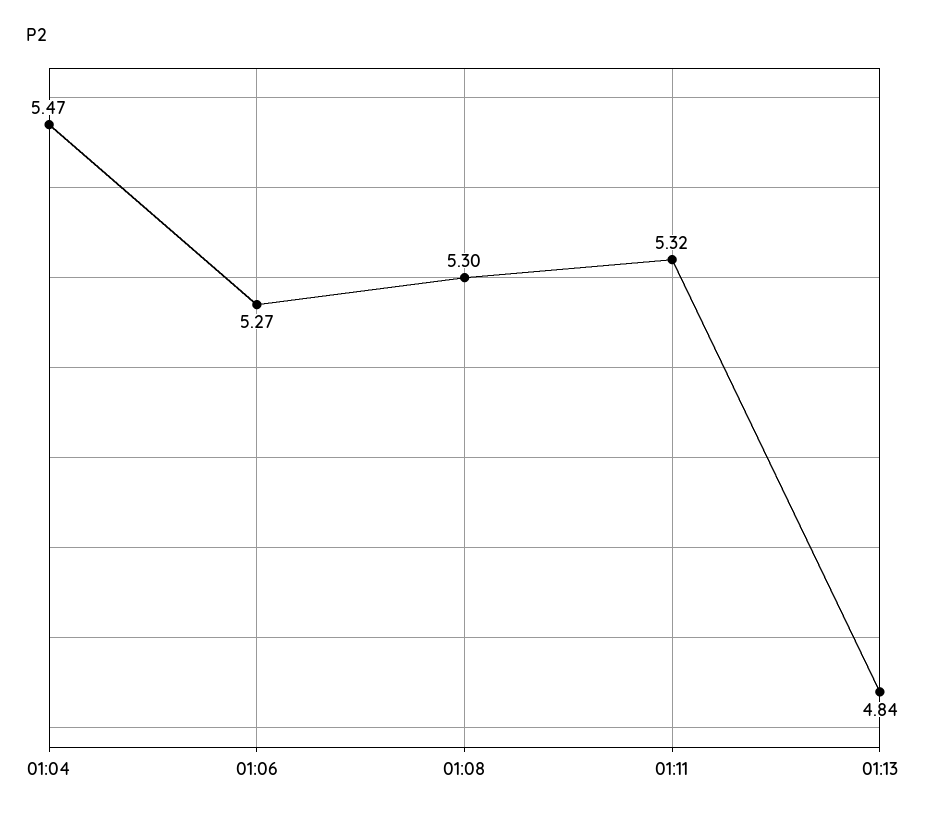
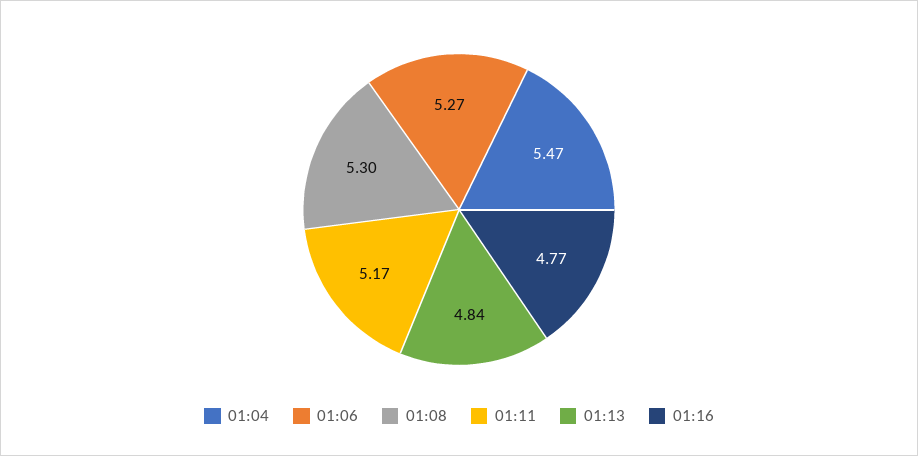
01:11: 5.32 -> 5.17
01:16: none -> 4.77

